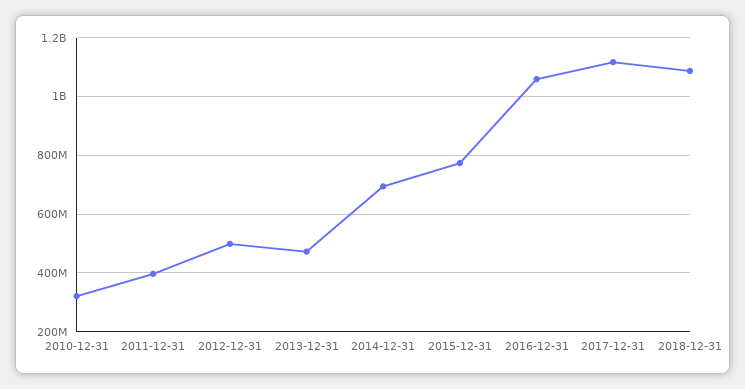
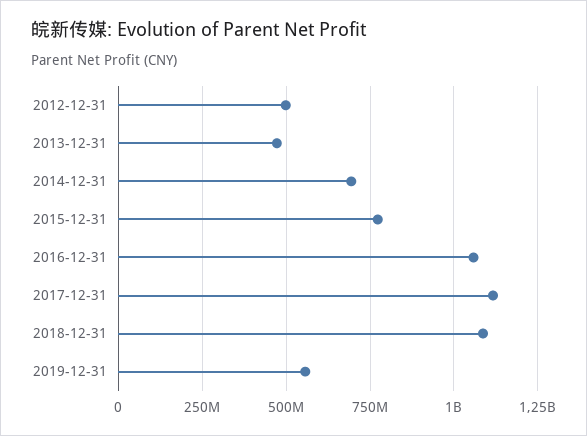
2010-12-31: 325000000 -> none
2011-12-31: 400000000 -> none
2019-12-31: none -> 550000000

